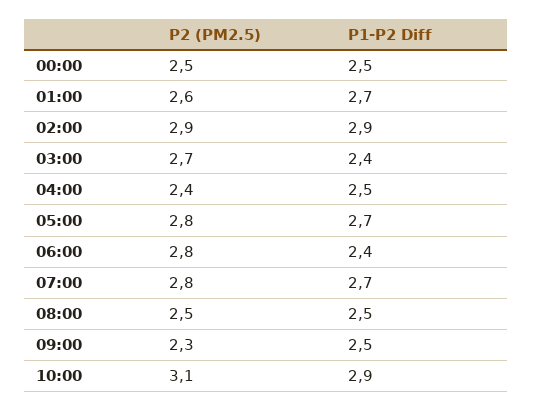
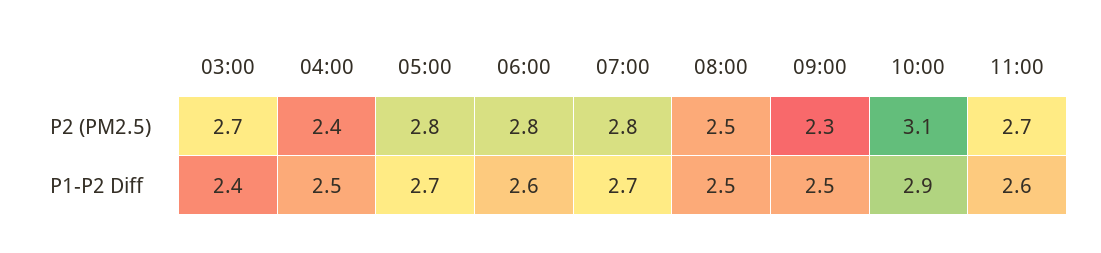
P2 (PM2.5), 00:00: 2.5 -> none
P1-P2 Diff, 00:00: 2.5 -> none
P2 (PM2.5), 01:00: 2.6 -> none
P1-P2 Diff, 01:00: 2.7 -> none
P2 (PM2.5), 02:00: 2.9 -> none
P1-P2 Diff, 02:00: 2.9 -> none
P1-P2 Diff, 06:00: 2.4 -> 2.6
P2 (PM2.5), 11:00: none -> 2.7
P1-P2 Diff, 11:00: none -> 2.6

